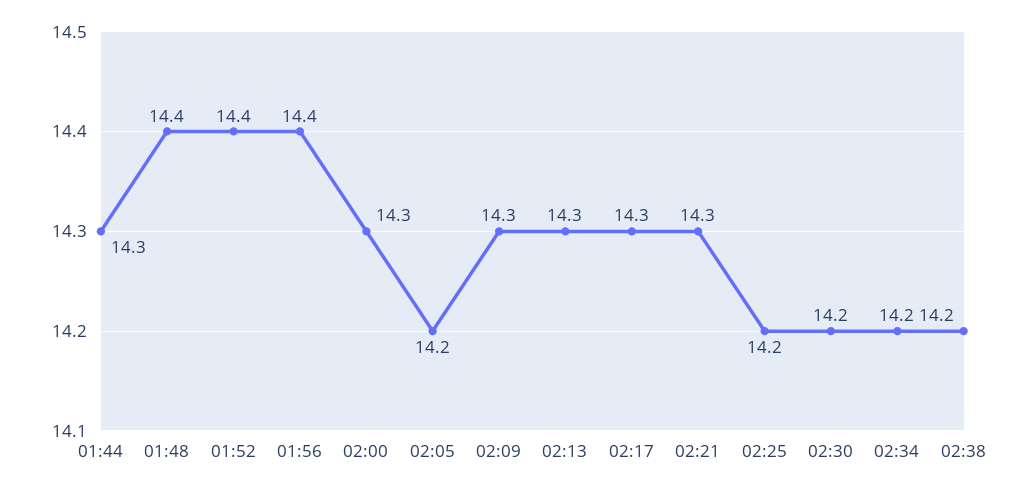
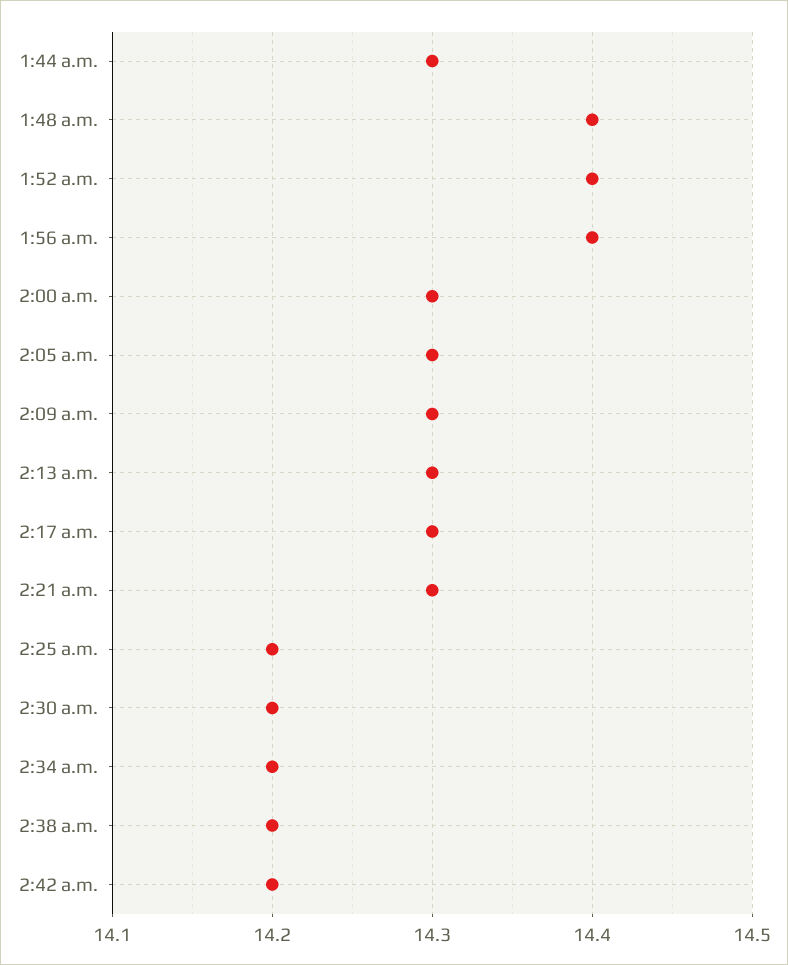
02:05: 14.2 -> 14.3
2:42 a.m.: none -> 14.2

